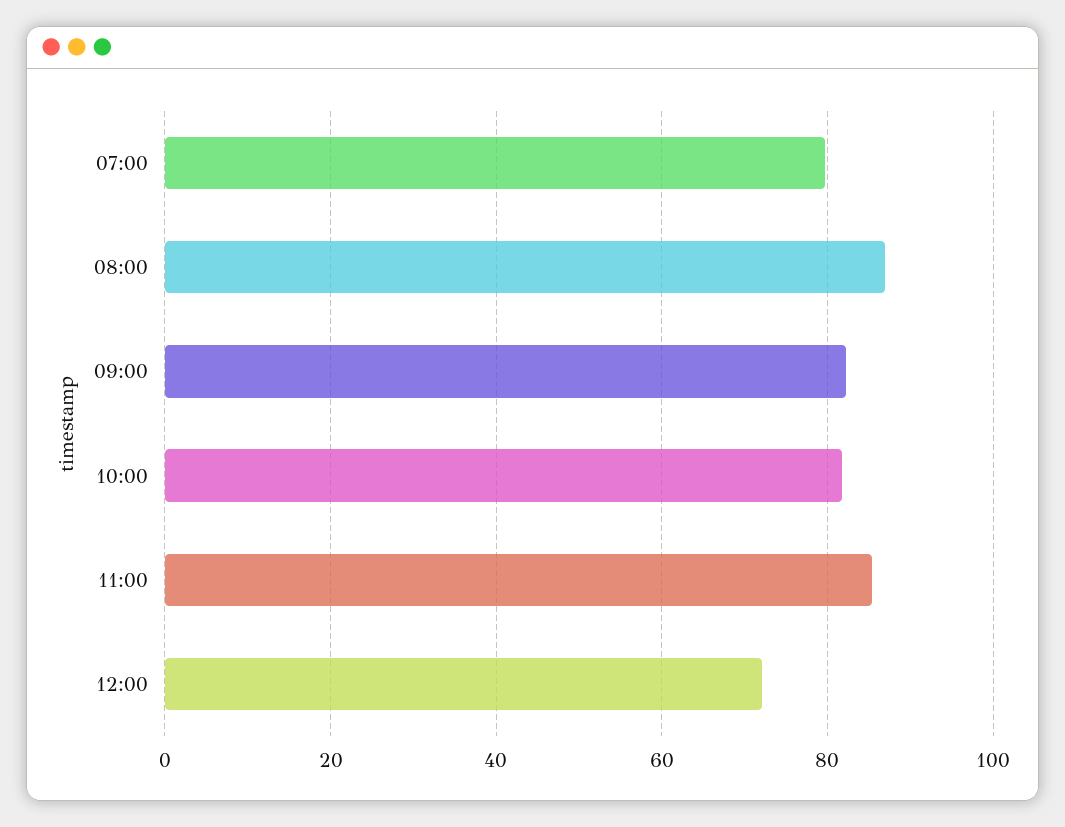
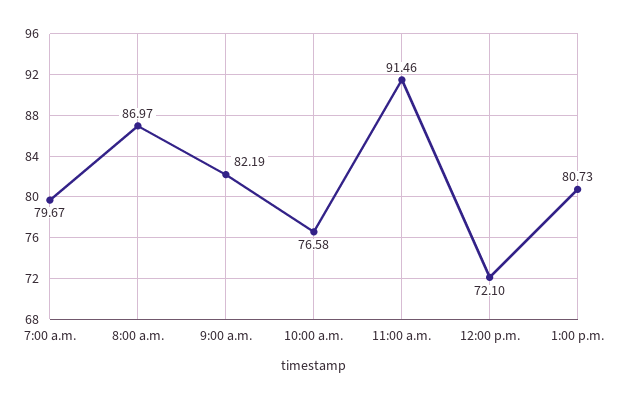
10:00: 82 -> 76.58
11:00: 86 -> 91.46
1:00 p.m.: none -> 80.73

